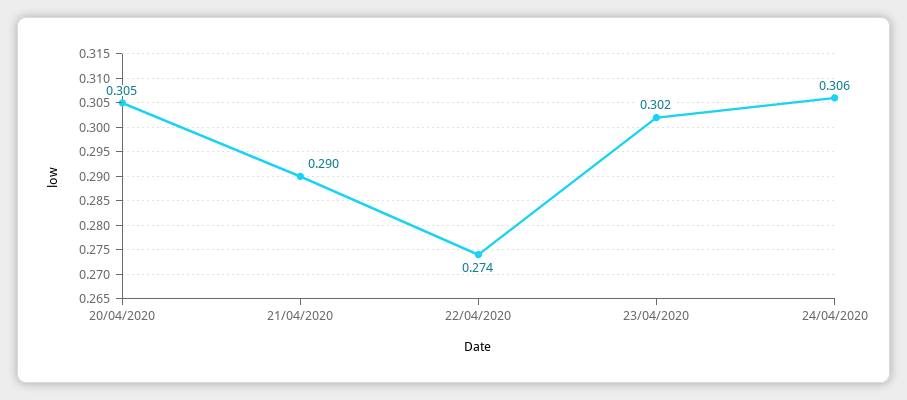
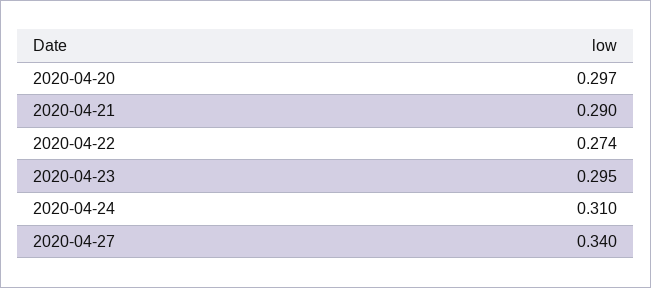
20/04/2020: 0.305 -> 0.297
23/04/2020: 0.302 -> 0.295
24/04/2020: 0.306 -> 0.31
2020-04-27: none -> 0.34

